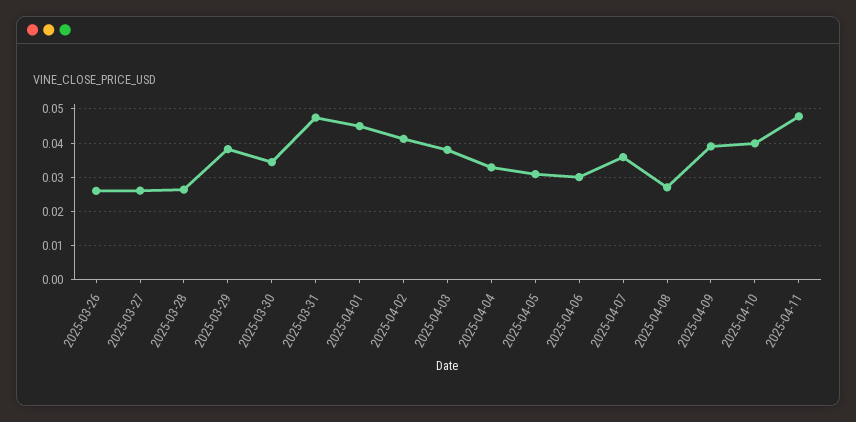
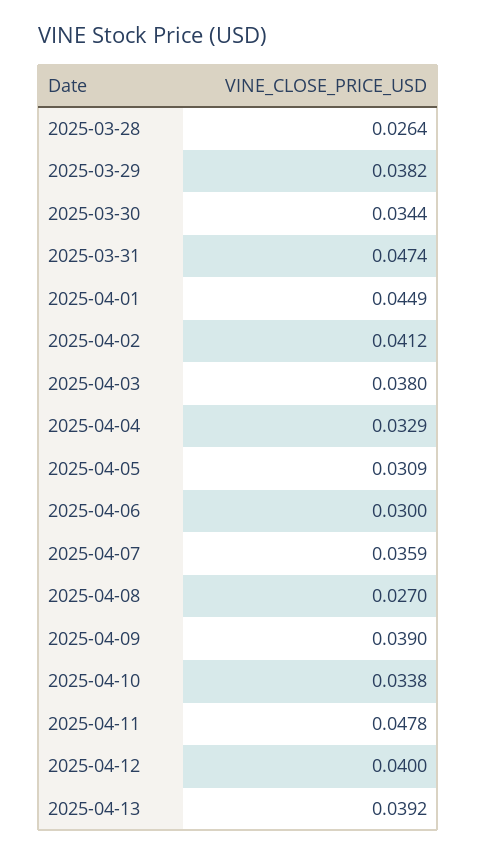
2025-03-26: 0.026 -> none
2025-03-27: 0.026 -> none
2025-04-10: 0.04 -> 0.0338
2025-04-12: none -> 0.04
2025-04-13: none -> 0.0392

